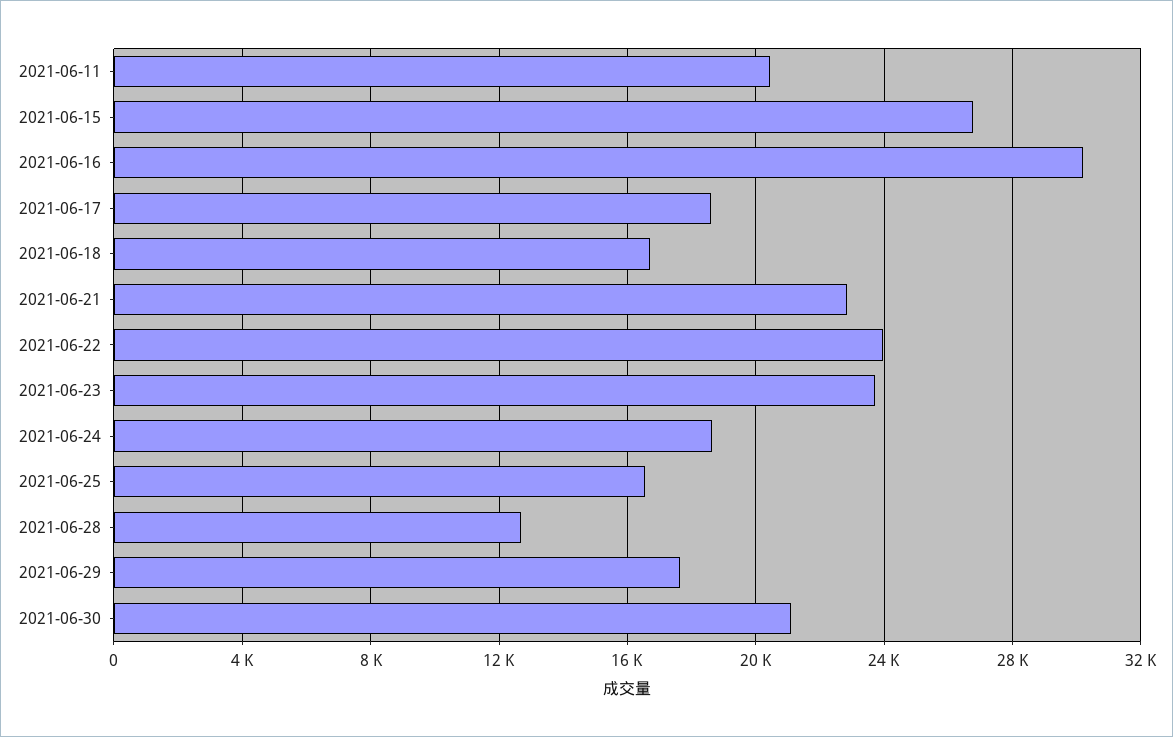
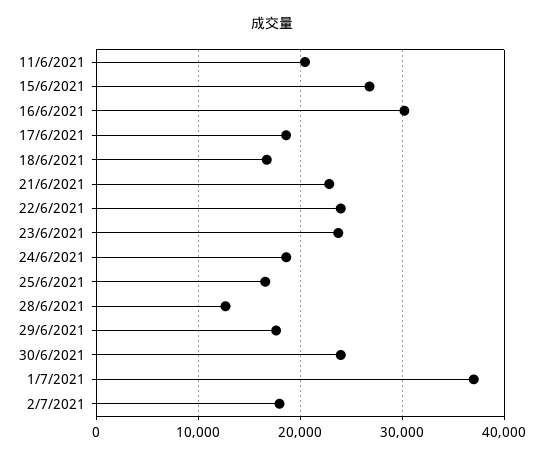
2021-06-30: 21000 -> 24000
1/7/2021: none -> 37000
2/7/2021: none -> 18000

